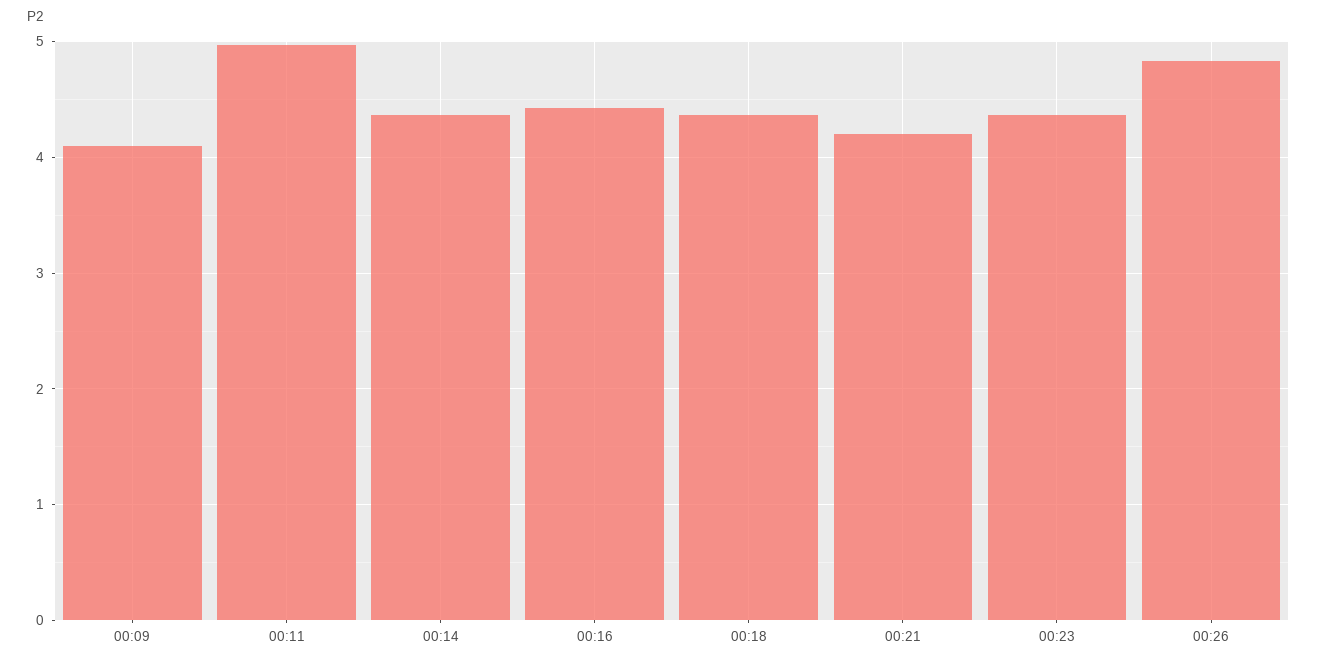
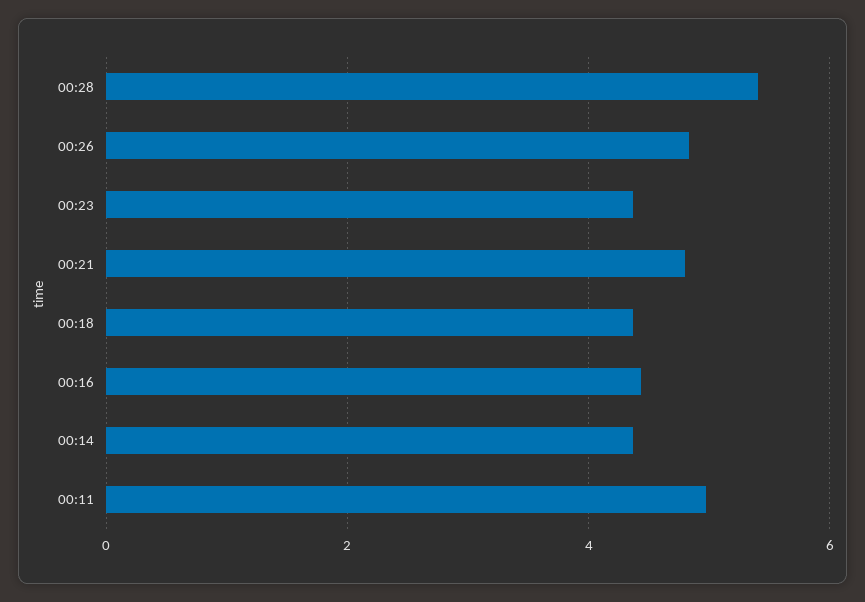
00:09: 4.1 -> none
00:21: 4.2 -> 4.8
00:28: none -> 5.4

